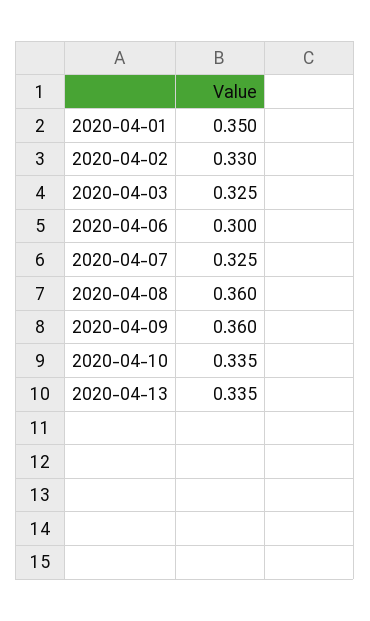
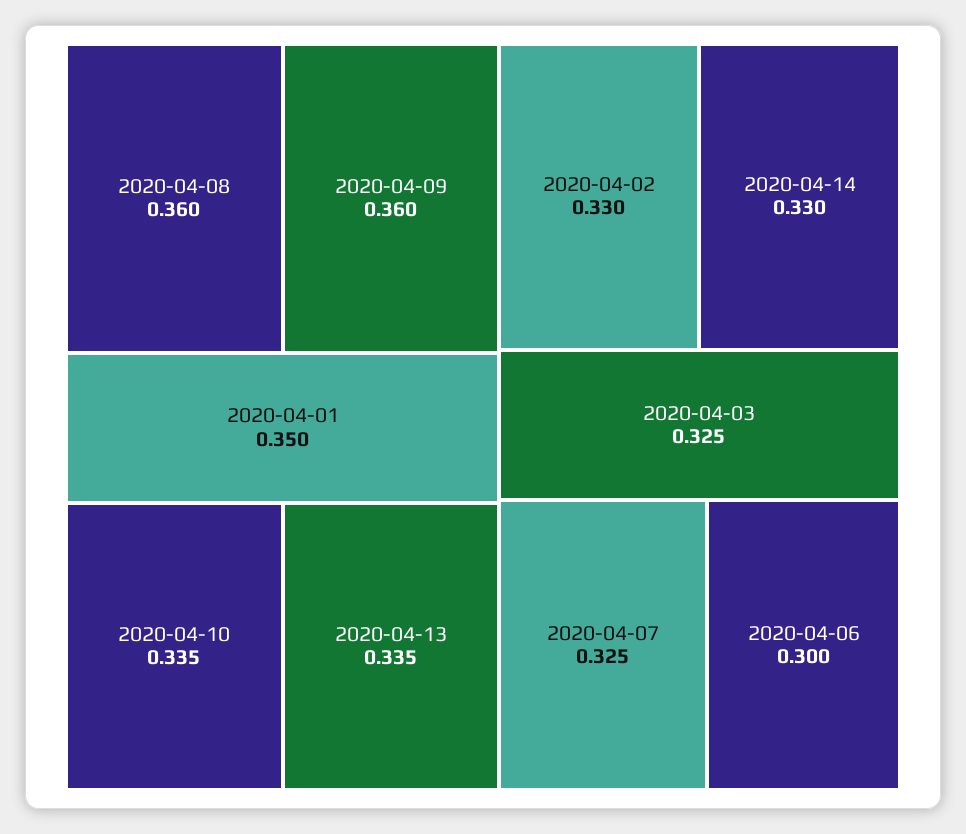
2020-04-14: none -> 0.33

